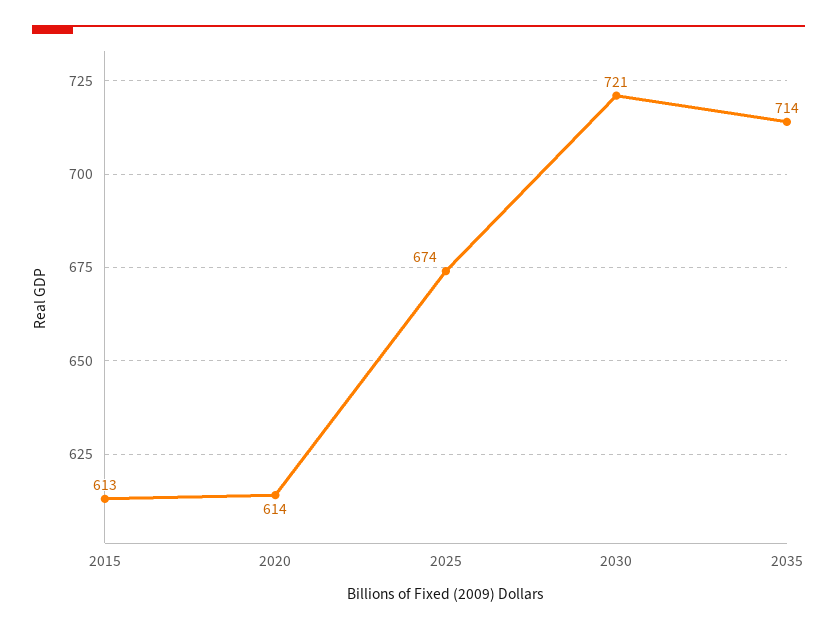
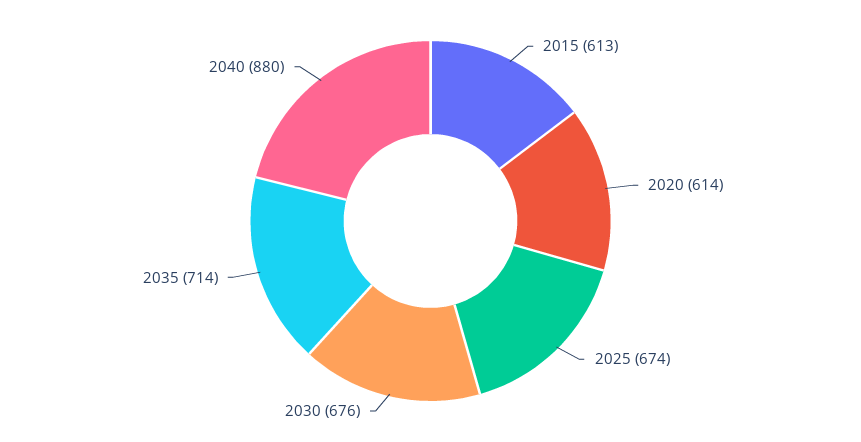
2030: 721 -> 676
2040: none -> 880

